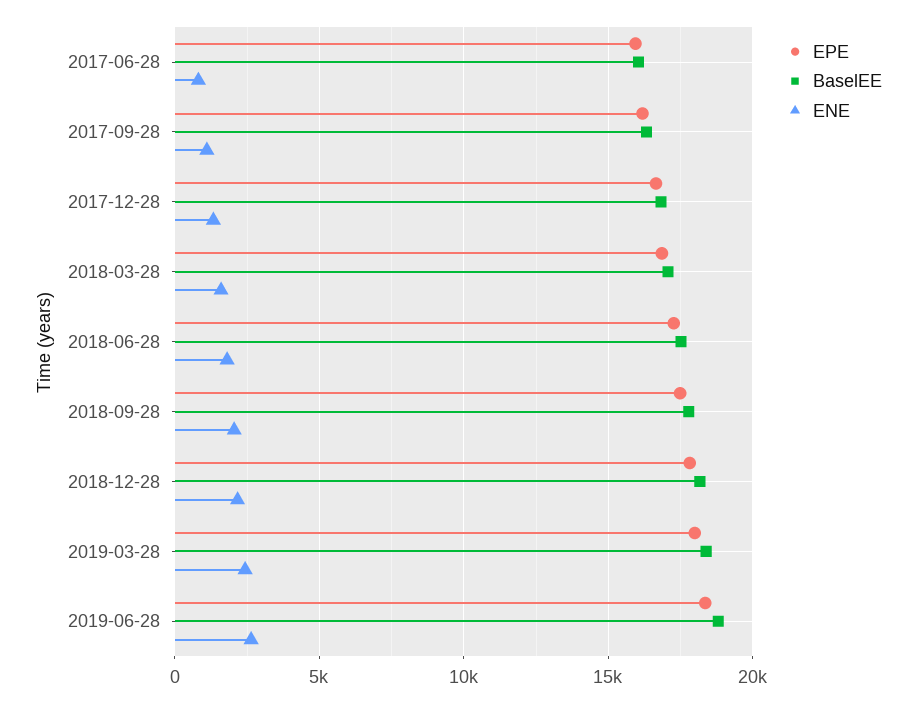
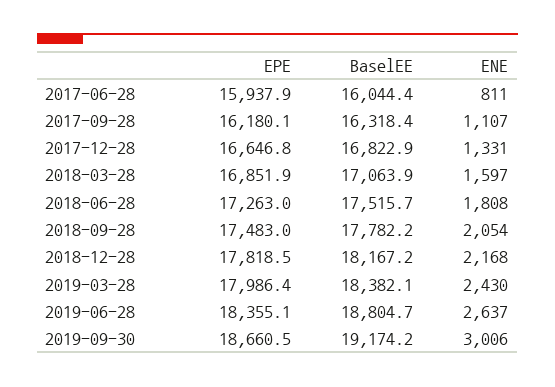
EPE, 2019-09-30: none -> 18660.5
BaselEE, 2019-09-30: none -> 19174.2
ENE, 2019-09-30: none -> 3006

